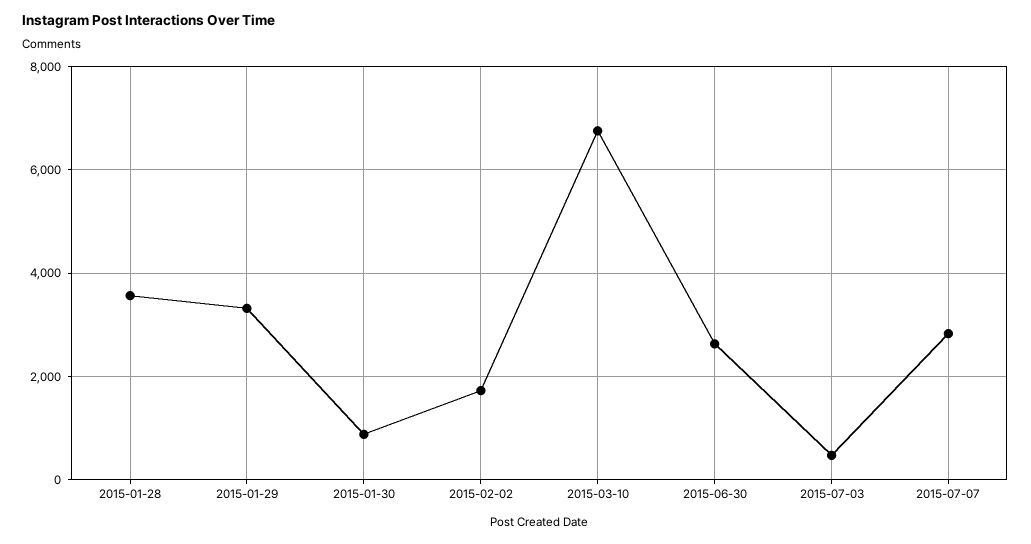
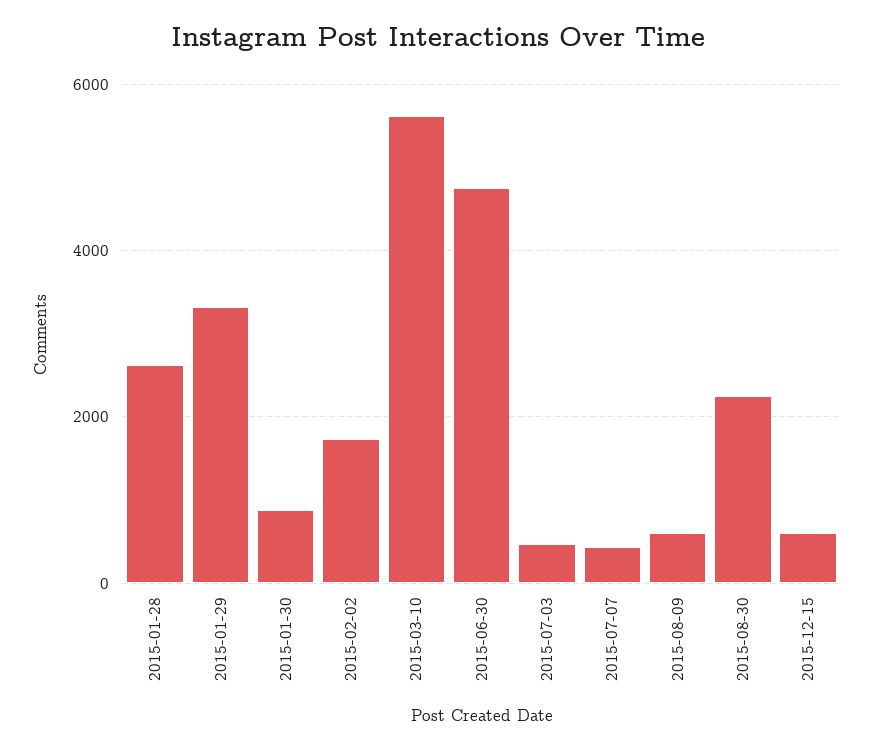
2015-01-28: 3600 -> 2600
2015-03-10: 6800 -> 5600
2015-06-30: 2600 -> 4800
2015-07-07: 2800 -> 400
2015-08-09: none -> 600
2015-08-30: none -> 2200
2015-12-15: none -> 600

